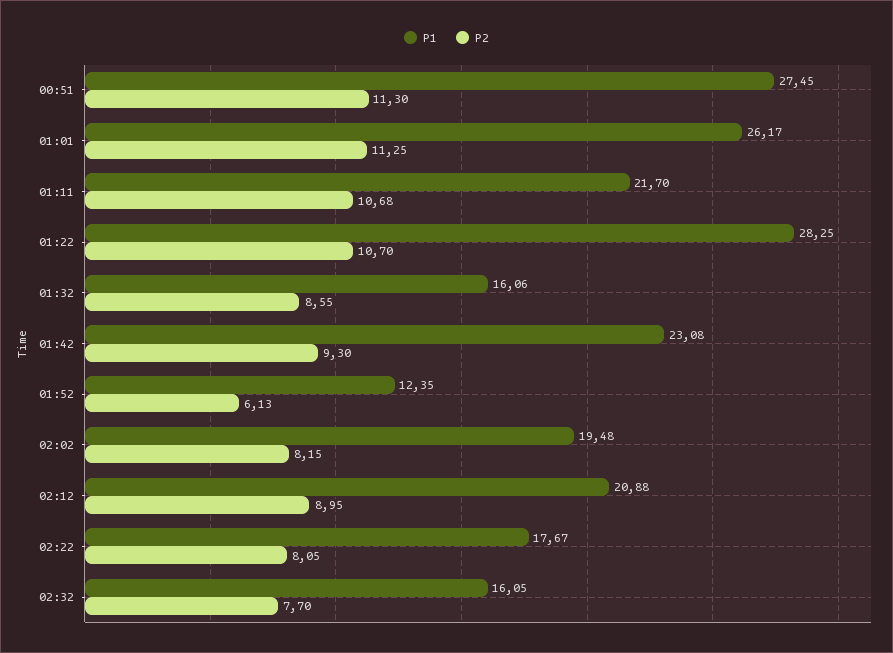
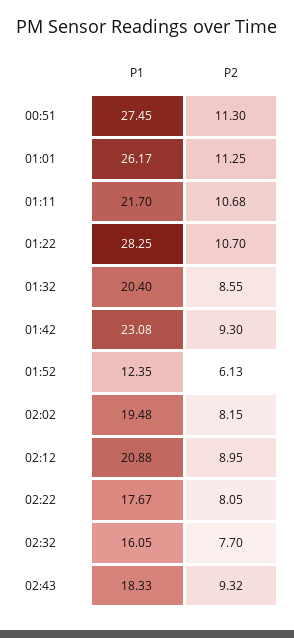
P1, 01:32: 16.06 -> 20.4
P1, 02:43: none -> 18.33
P2, 02:43: none -> 9.32

